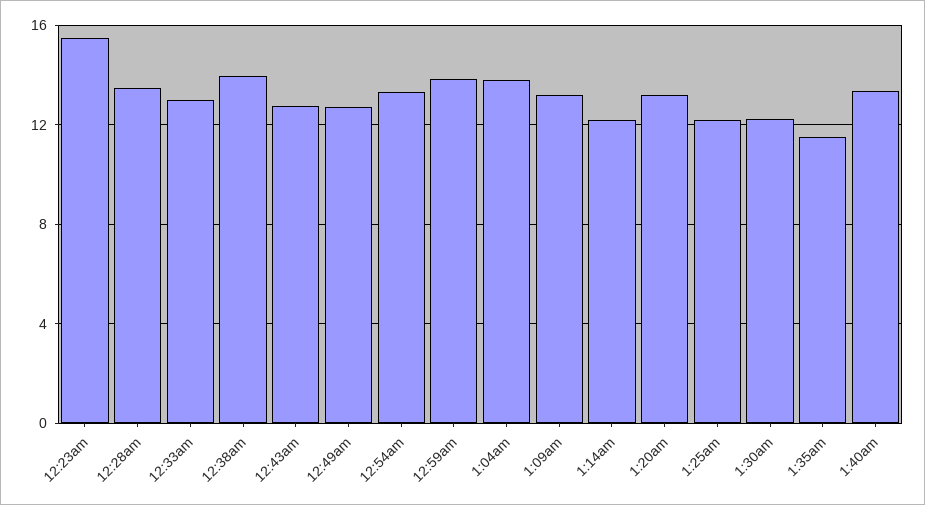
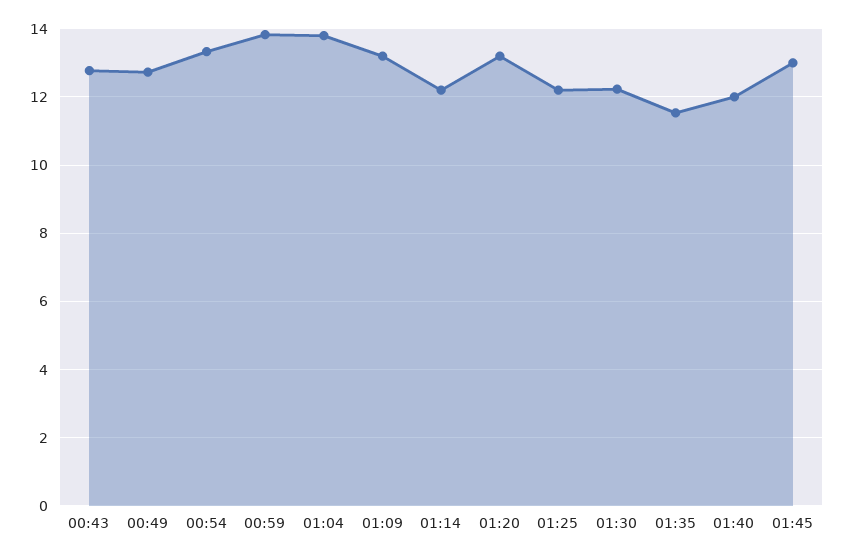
12:23am: 15.5 -> none
12:28am: 13.5 -> none
12:33am: 13 -> none
12:38am: 14 -> none
1:40am: 13.5 -> 12
01:45: none -> 13

